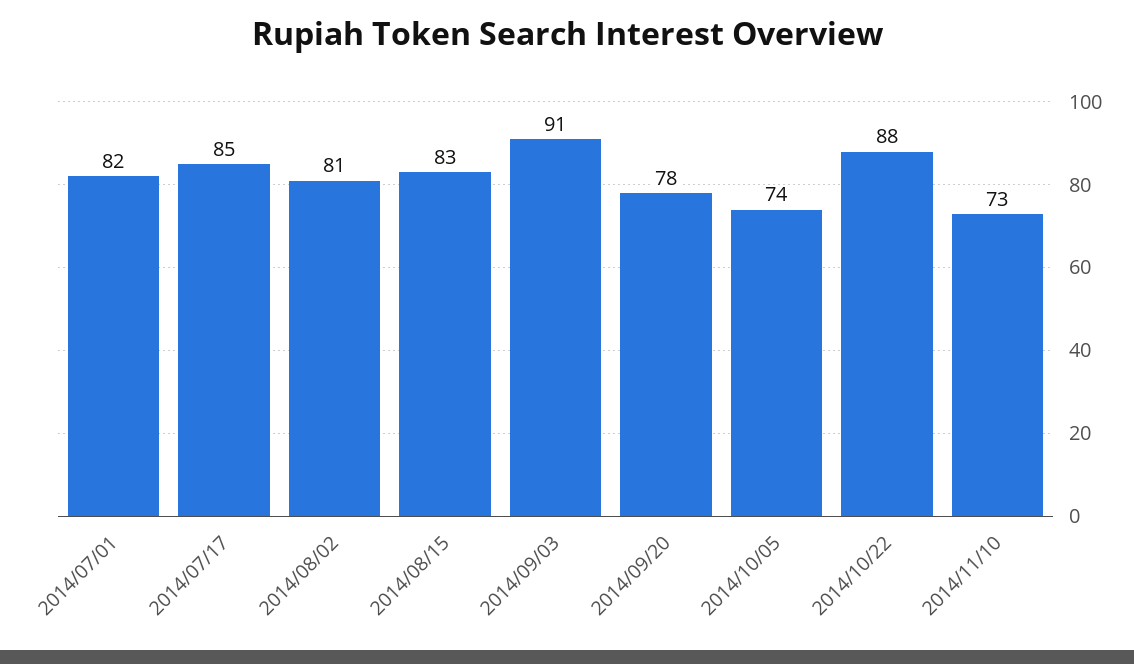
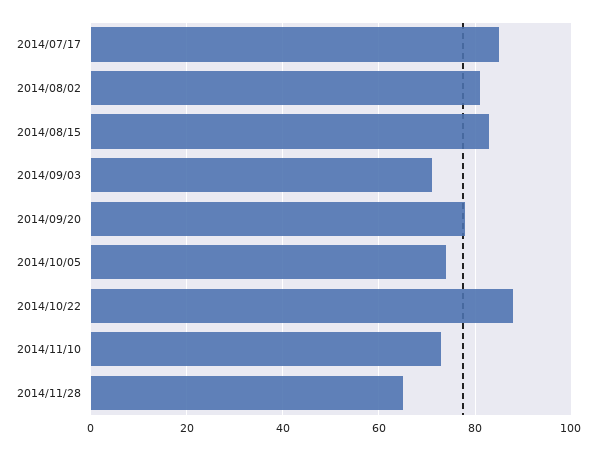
2014/07/01: 82 -> none
2014/09/03: 91 -> 70
2014/11/28: none -> 65

